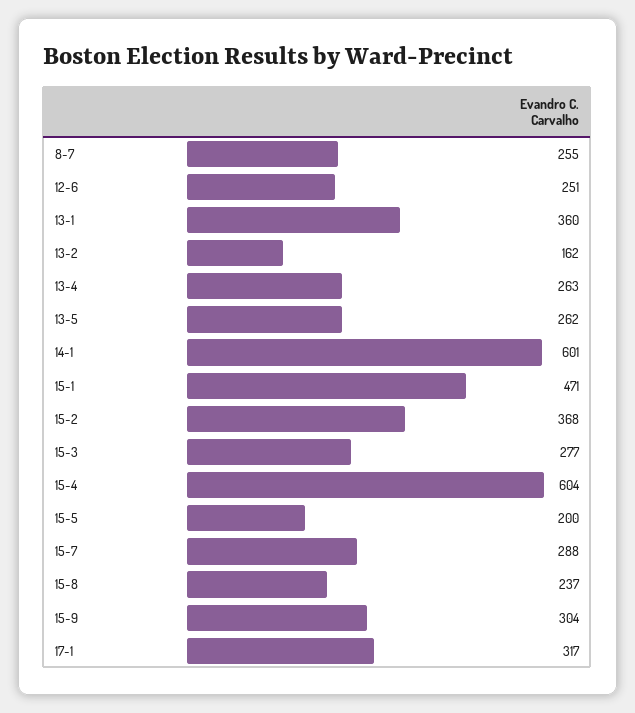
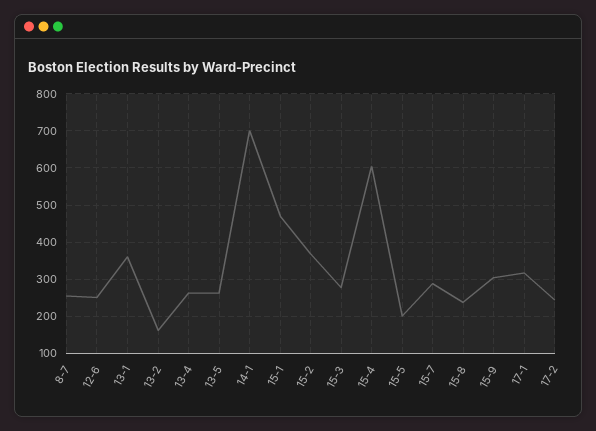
14-1: 601 -> 700
17-2: none -> 240

